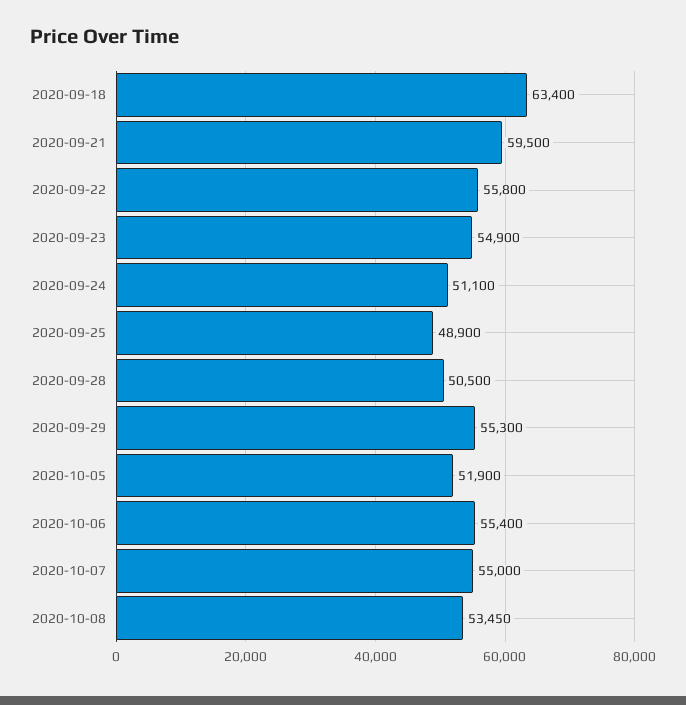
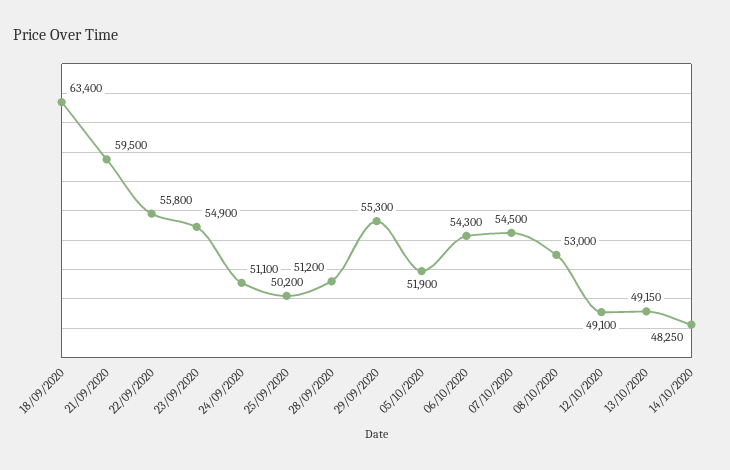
2020-09-25: 48900 -> 50200
2020-09-28: 50500 -> 51200
2020-10-06: 55400 -> 54300
2020-10-07: 55000 -> 54500
2020-10-08: 53450 -> 53000
12/10/2020: none -> 49100
13/10/2020: none -> 49150
14/10/2020: none -> 48250

